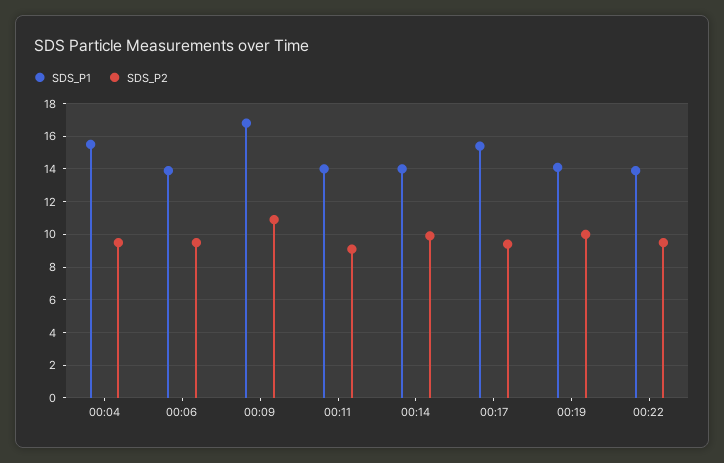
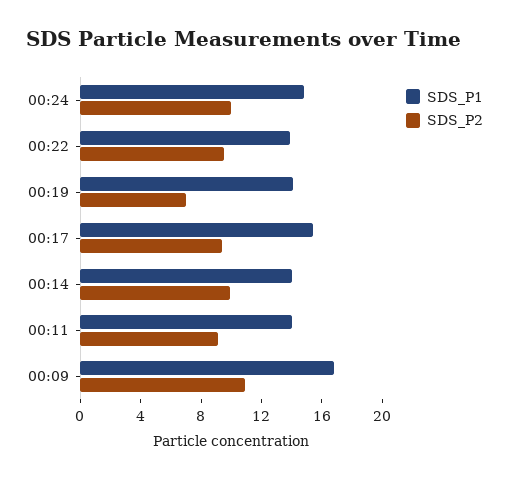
SDS_P1, 00:04: 15.5 -> none
SDS_P2, 00:04: 9.5 -> none
SDS_P1, 00:06: 14 -> none
SDS_P2, 00:06: 9.5 -> none
SDS_P2, 00:19: 10 -> 7
SDS_P1, 00:24: none -> 15
SDS_P2, 00:24: none -> 10

